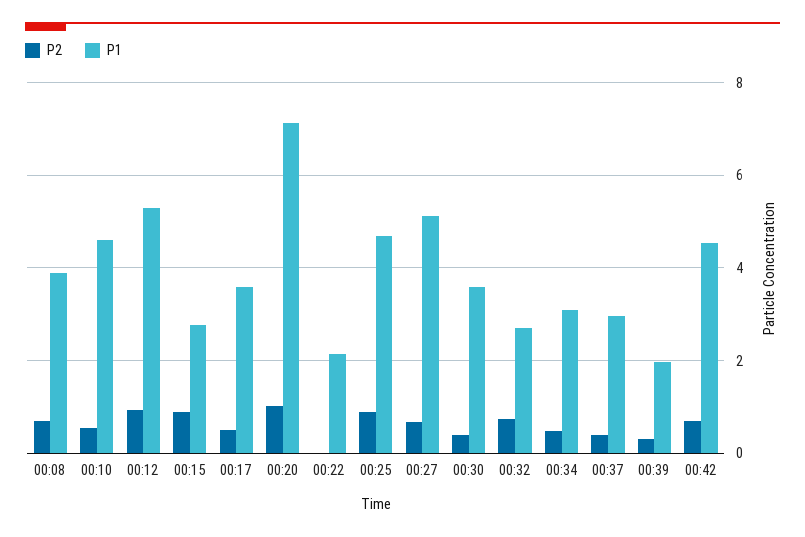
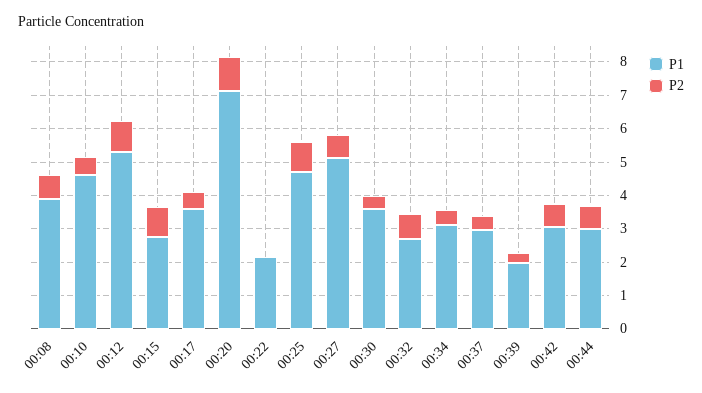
P1, 00:42: 4.6 -> 3
P1, 00:44: none -> 3
P2, 00:44: none -> 0.75

